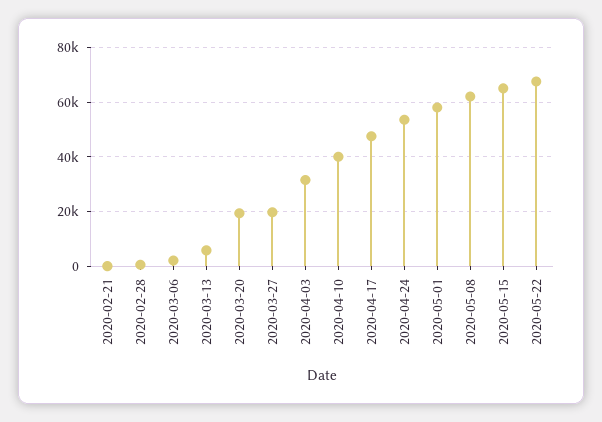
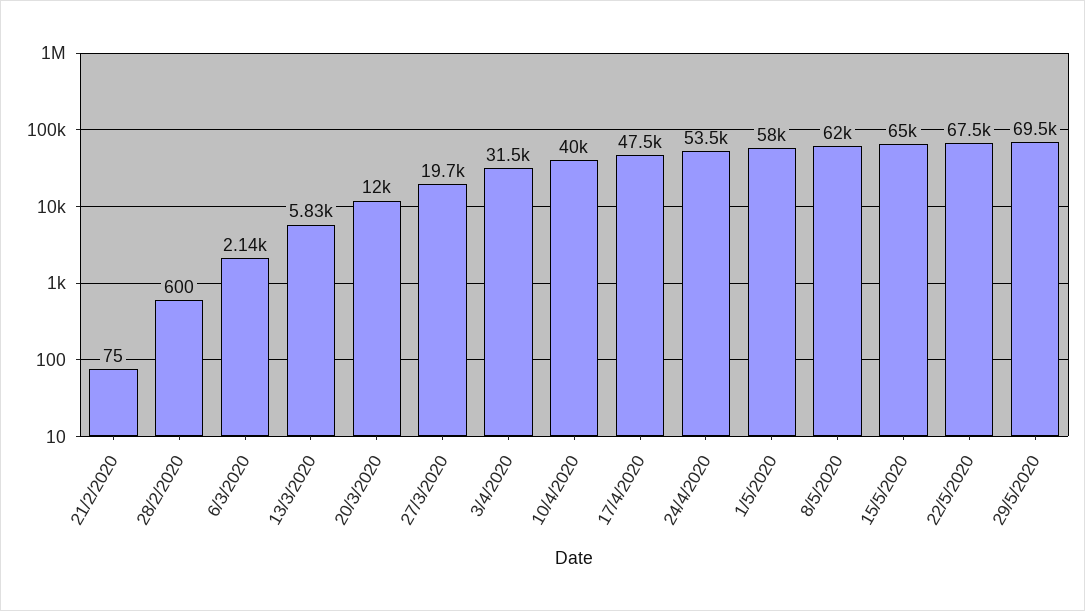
2020-03-20: 20000 -> 12000
29/5/2020: none -> 69500

